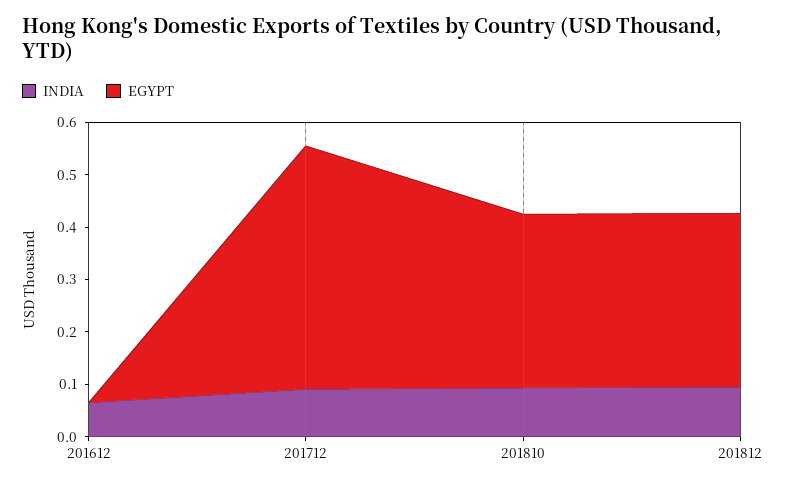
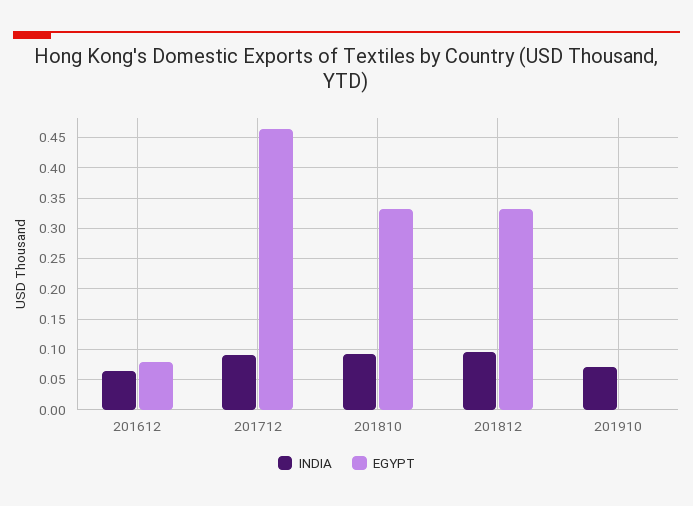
EGYPT, 201612: 0 -> 0.08
INDIA, 201910: none -> 0.07
EGYPT, 201910: none -> 0

